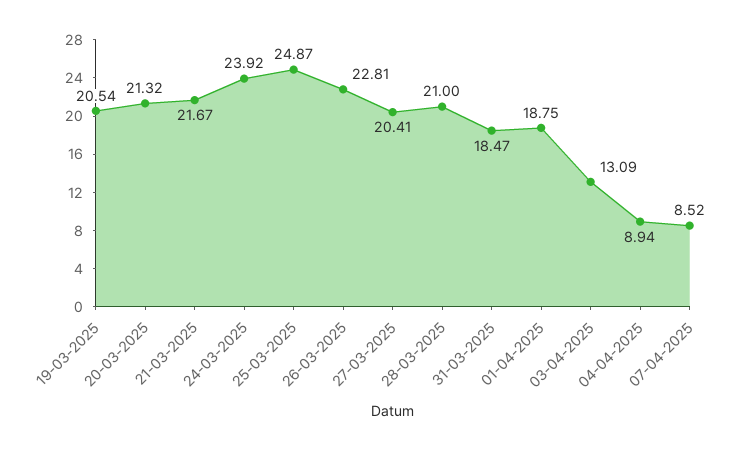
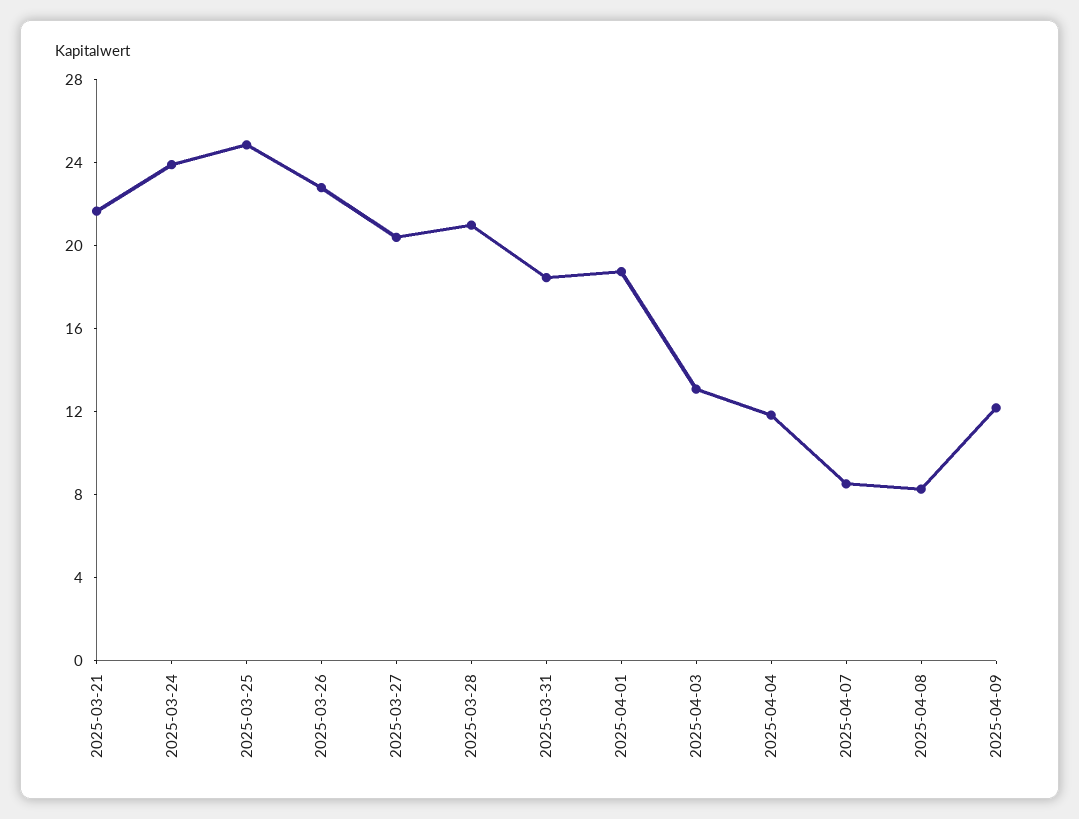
19-03-2025: 20.54 -> none
20-03-2025: 21.32 -> none
04-04-2025: 8.94 -> 12
2025-04-08: none -> 8
2025-04-09: none -> 12

